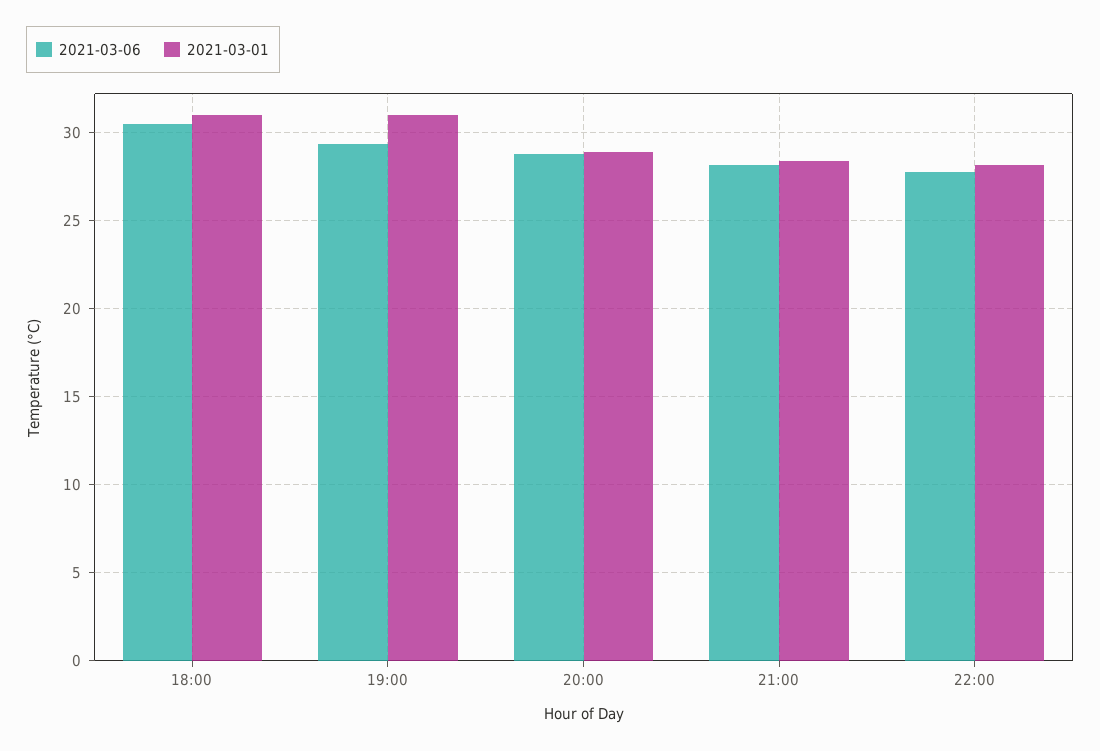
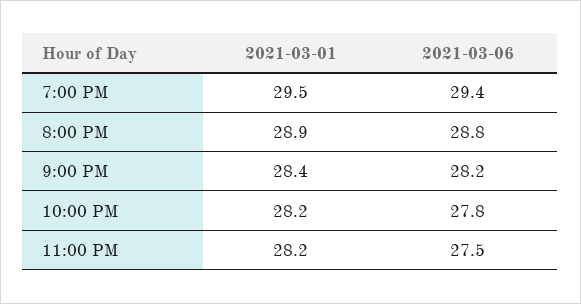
2021-03-06, 18:00: 30.5 -> none
2021-03-01, 18:00: 31 -> none
2021-03-01, 19:00: 31 -> 29.5
2021-03-01, 11:00 PM: none -> 28.2
2021-03-06, 11:00 PM: none -> 27.5

